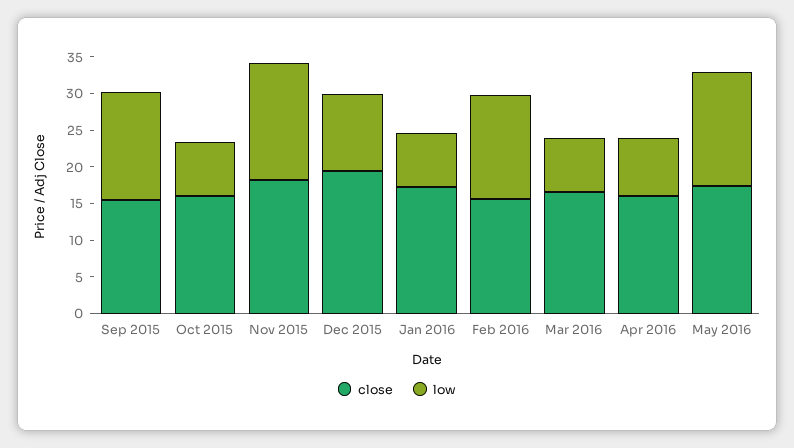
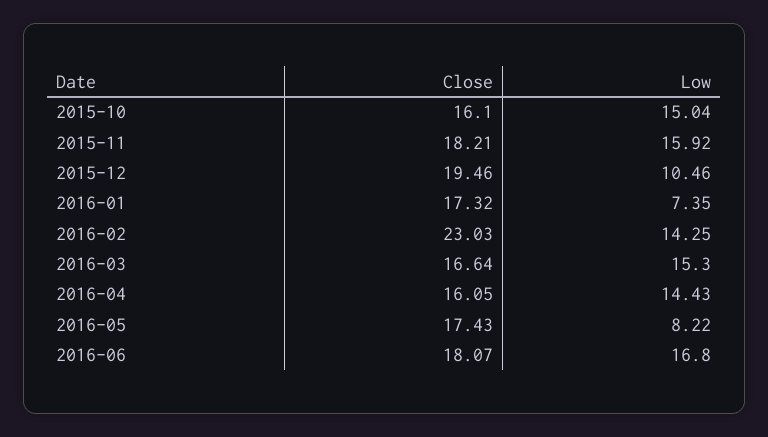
close, Sep 2015: 15 -> none
low, Sep 2015: 15 -> none
low, Oct 2015: 7.5 -> 15.04
close, Feb 2016: 15 -> 23.03
low, Mar 2016: 7.5 -> 15.3
low, Apr 2016: 7.5 -> 14.43
low, May 2016: 15 -> 8.22
close, 2016-06: none -> 18.07
low, 2016-06: none -> 16.8

